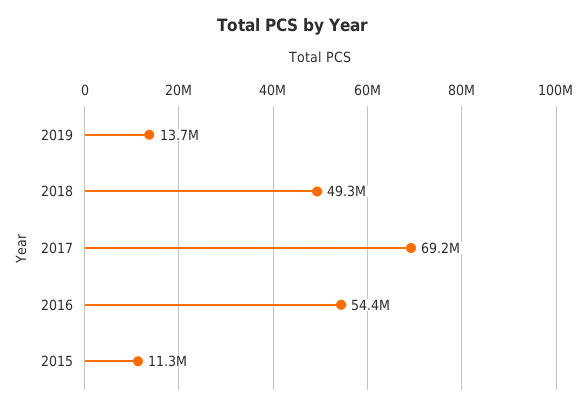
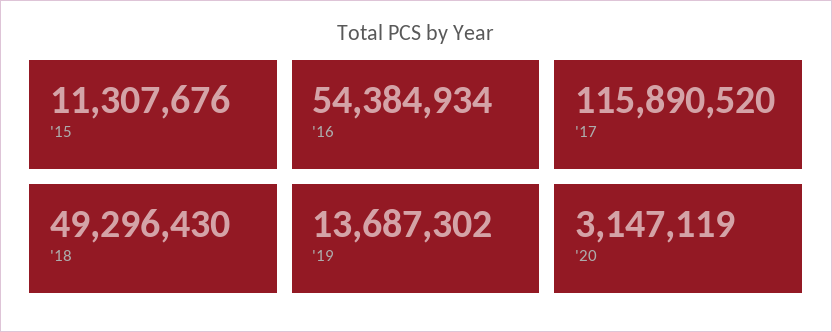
2017: 69200000 -> 115890520
'20: none -> 3147119

